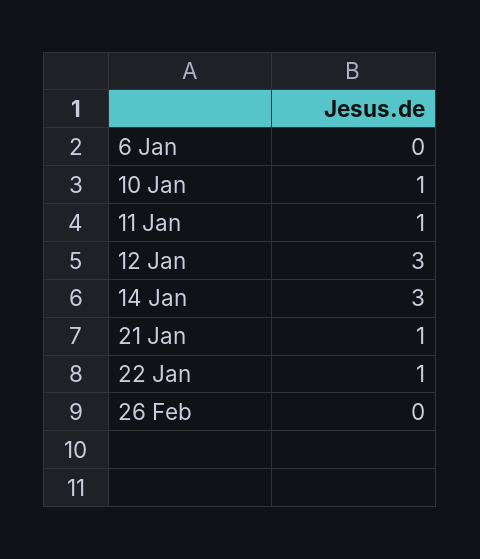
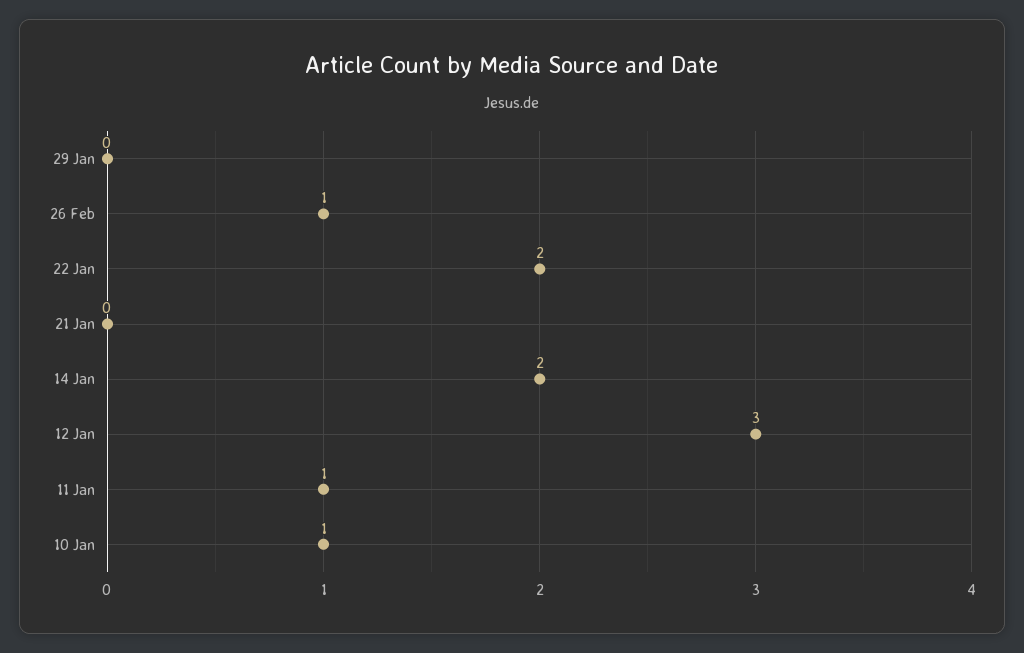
6 Jan: 0 -> none
14 Jan: 3 -> 2
21 Jan: 1 -> 0
22 Jan: 1 -> 2
26 Feb: 0 -> 1
29 Jan: none -> 0

